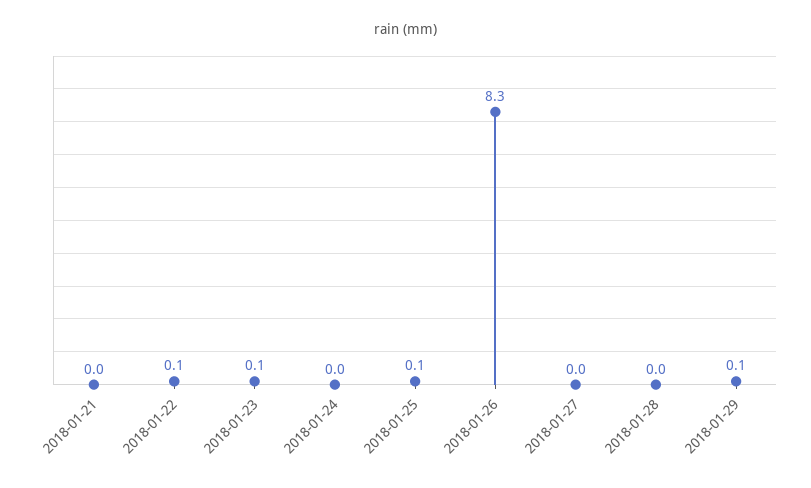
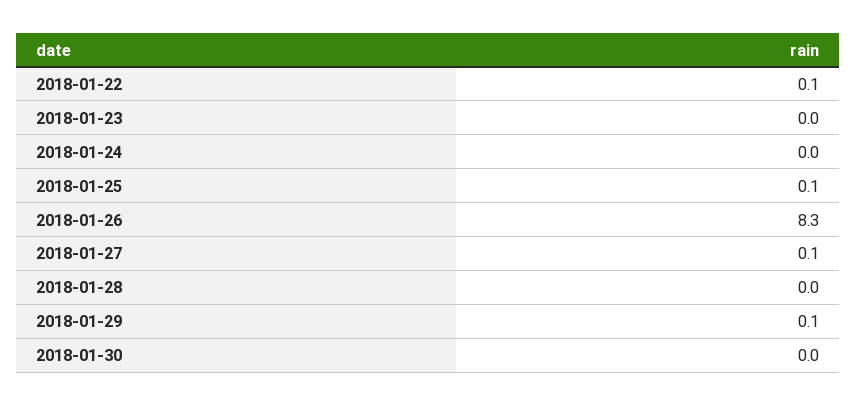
2018-01-21: 0 -> none
2018-01-23: 0.1 -> 0
2018-01-27: 0 -> 0.1
2018-01-30: none -> 0

